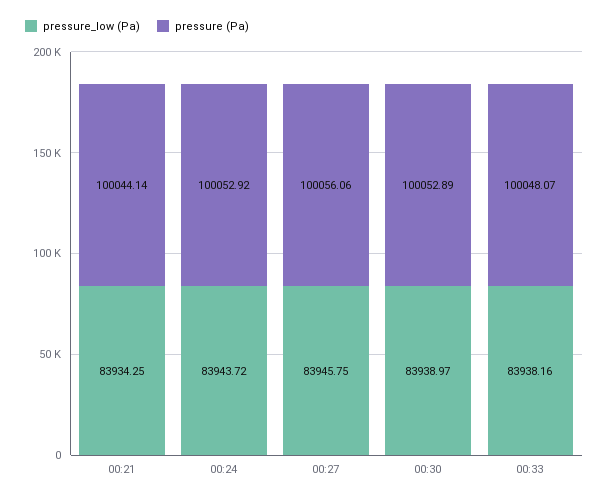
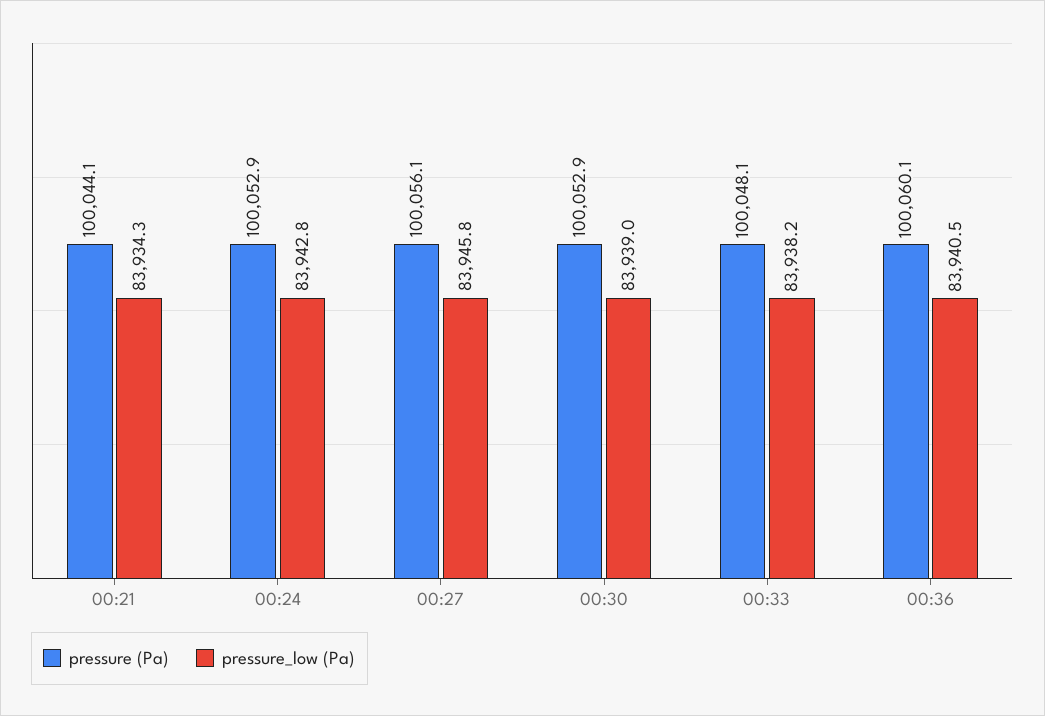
pressure_low (Pa), 00:24: 83943.72 -> 83942.8
pressure (Pa), 00:36: none -> 100060.1
pressure_low (Pa), 00:36: none -> 83940.5

